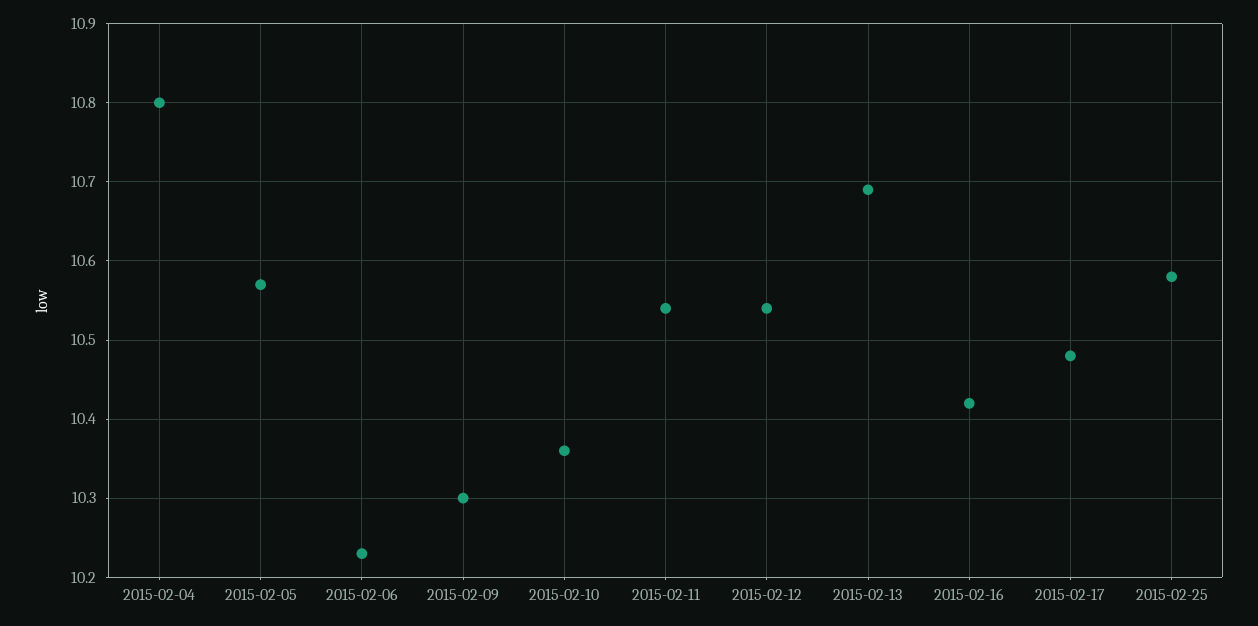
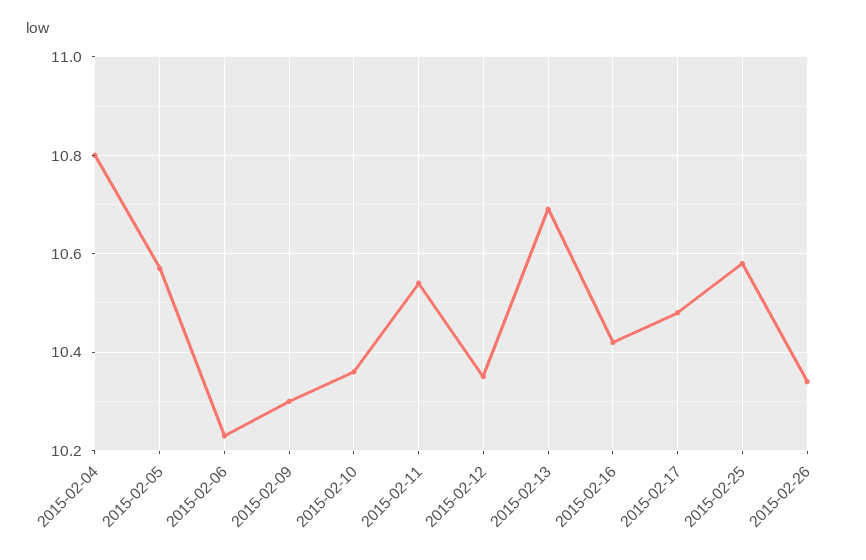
2015-02-12: 10.54 -> 10.35
2015-02-26: none -> 10.35

